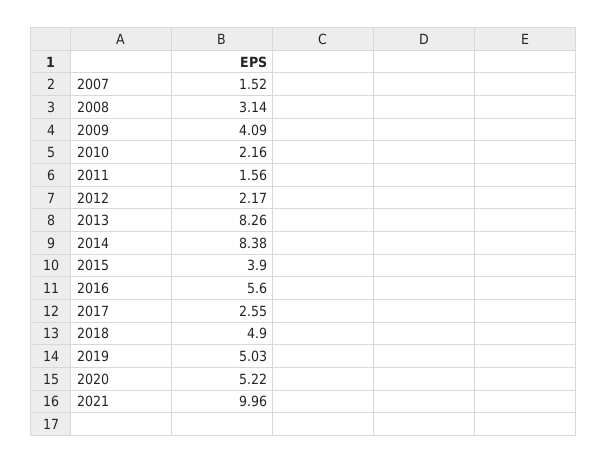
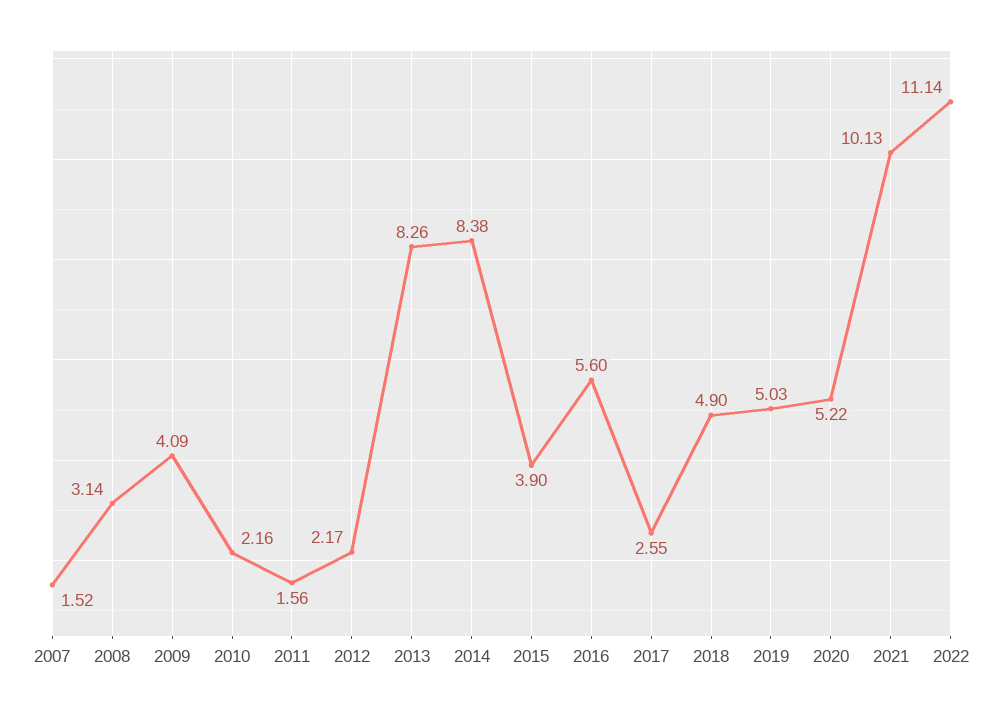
2021: 9.96 -> 10.13
2022: none -> 11.14

